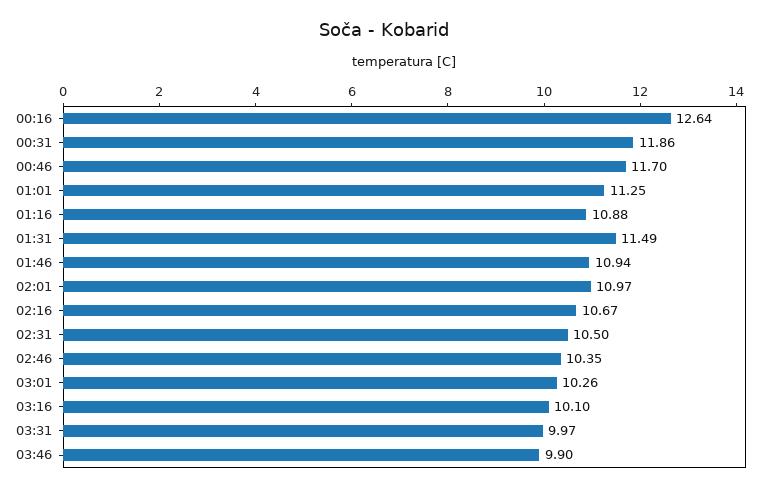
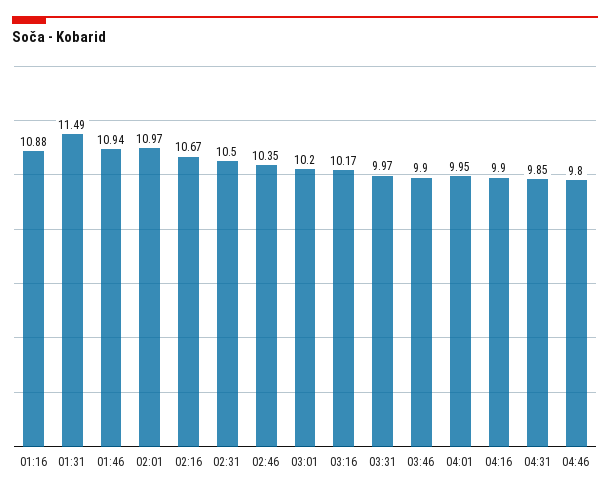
00:16: 12.64 -> none
00:31: 11.86 -> none
00:46: 11.7 -> none
01:01: 11.25 -> none
03:01: 10.26 -> 10.2
03:16: 10.1 -> 10.17
04:01: none -> 9.95
04:16: none -> 9.9
04:31: none -> 9.85
04:46: none -> 9.8

